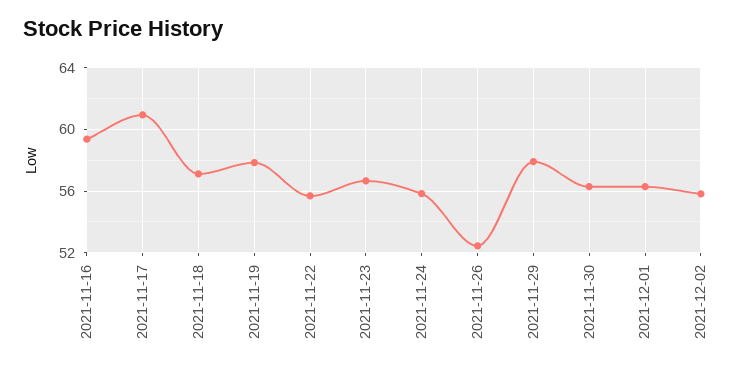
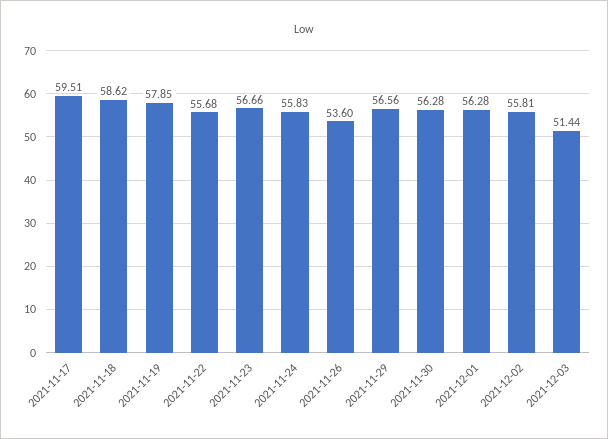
2021-11-16: 59.5 -> none
2021-11-17: 61 -> 59.51
2021-11-18: 57 -> 58.62
2021-11-26: 52.5 -> 53.6
2021-11-29: 58 -> 56.56
2021-12-03: none -> 51.44

